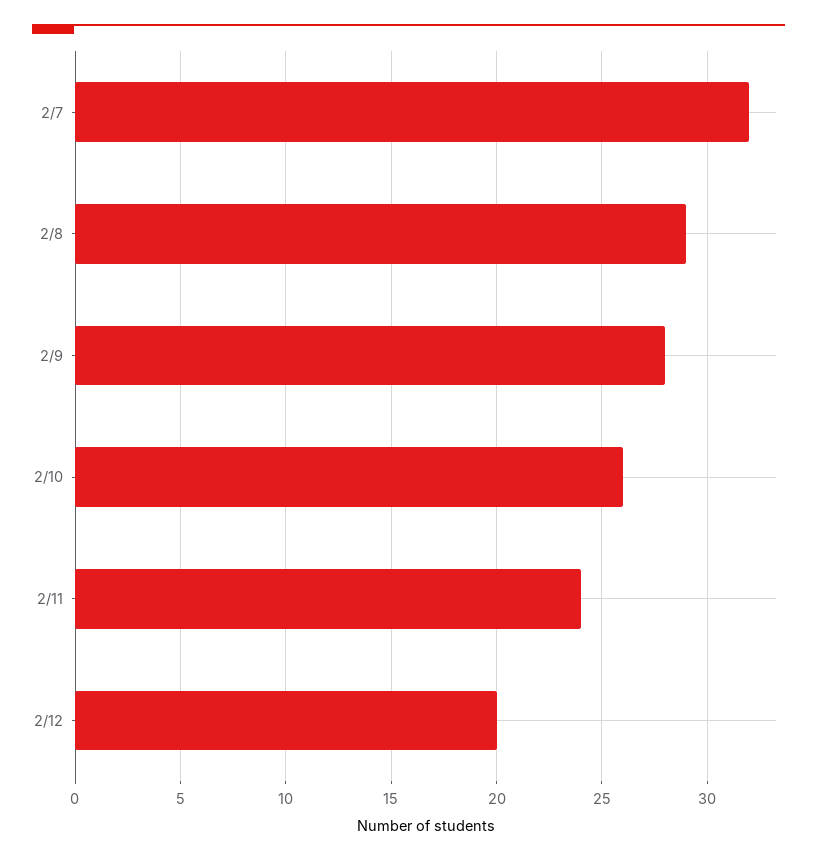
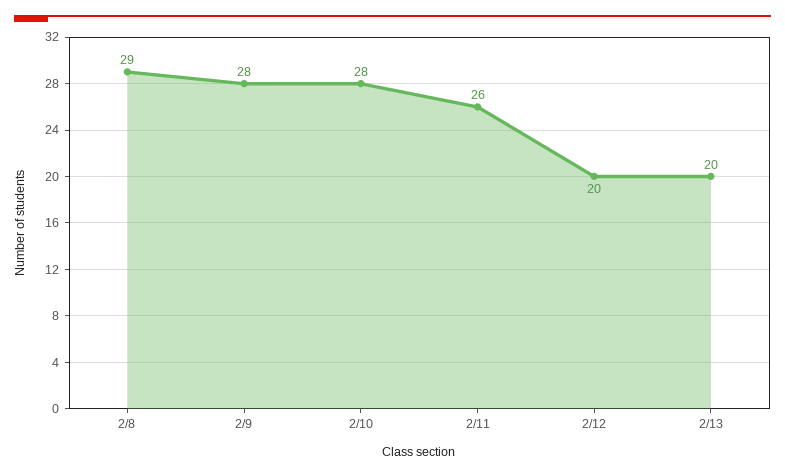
2/7: 32 -> none
2/10: 26 -> 28
2/11: 24 -> 26
2/13: none -> 20

